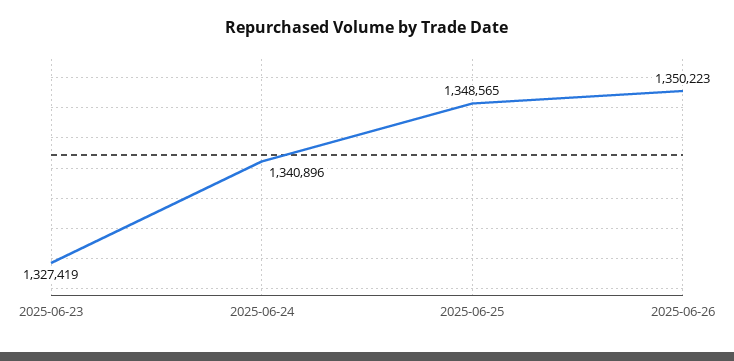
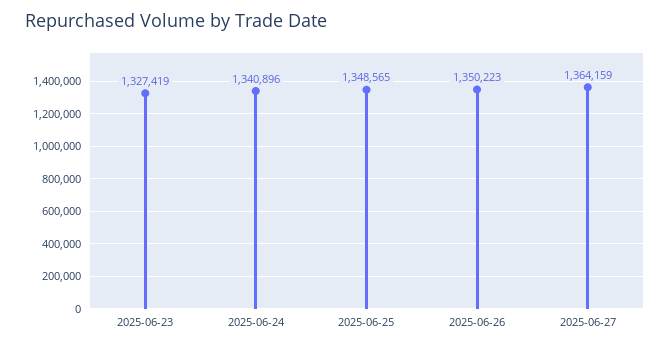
2025-06-27: none -> 1364159

